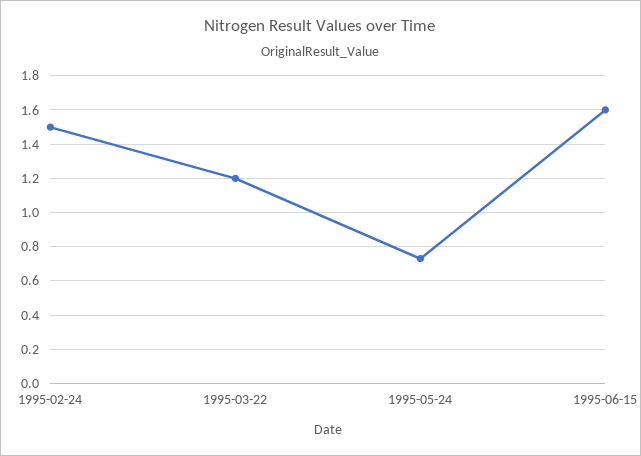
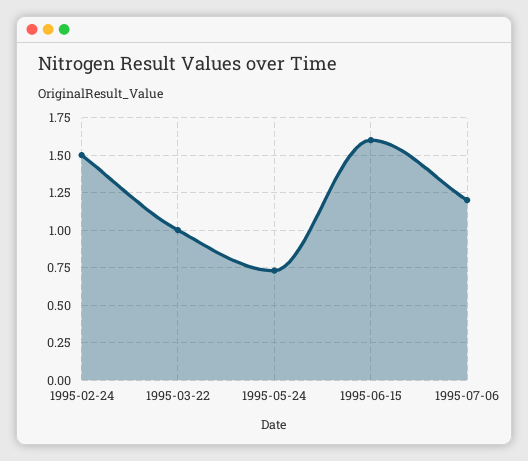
1995-03-22: 1.2 -> 1
1995-07-06: none -> 1.2

